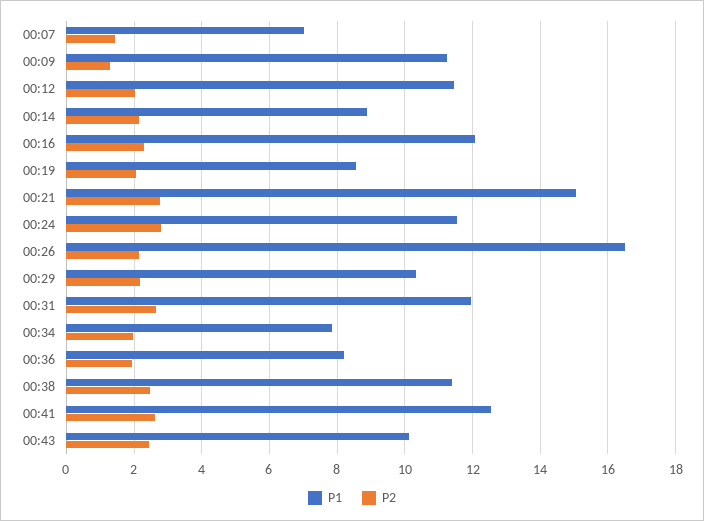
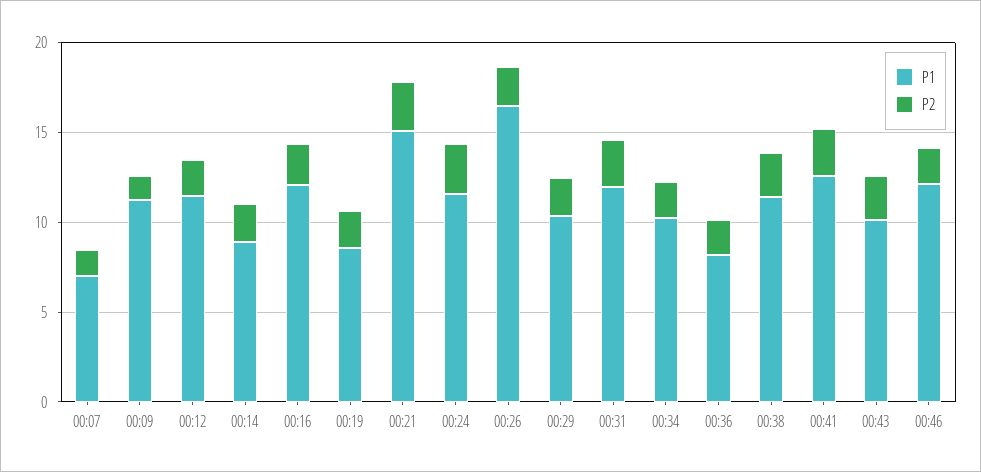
P1, 00:34: 7.8 -> 10
P1, 00:46: none -> 12
P2, 00:46: none -> 2

